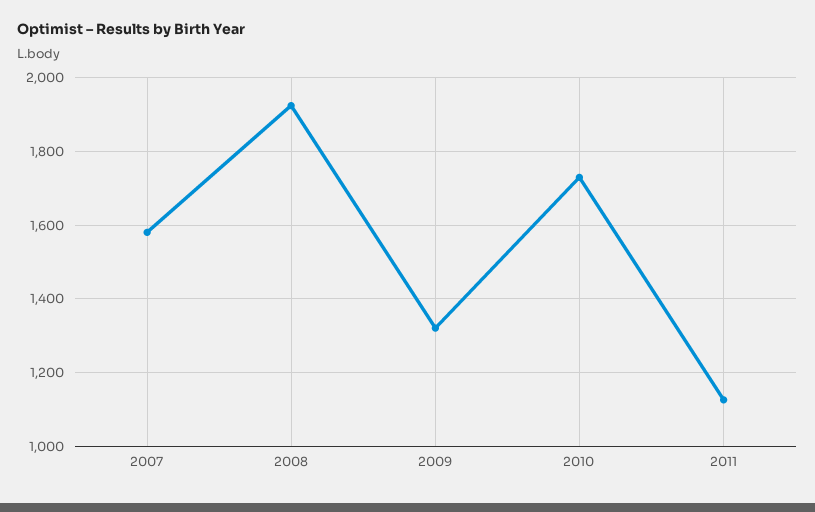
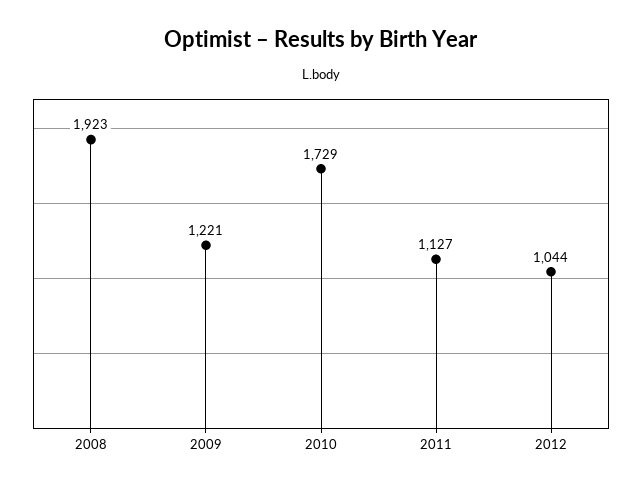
2007: 1580 -> none
2009: 1320 -> 1221
2012: none -> 1044

